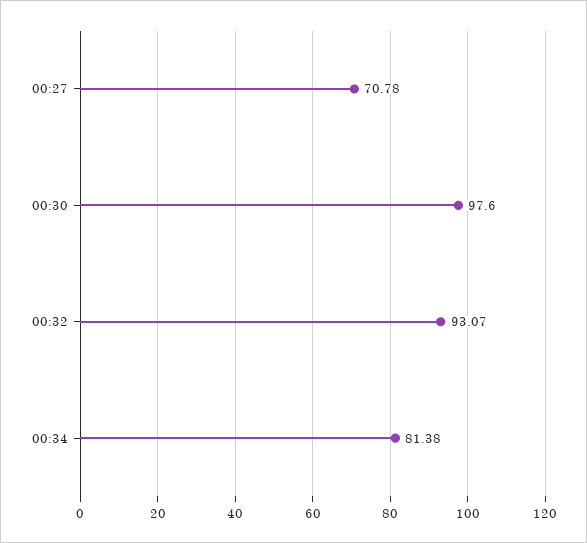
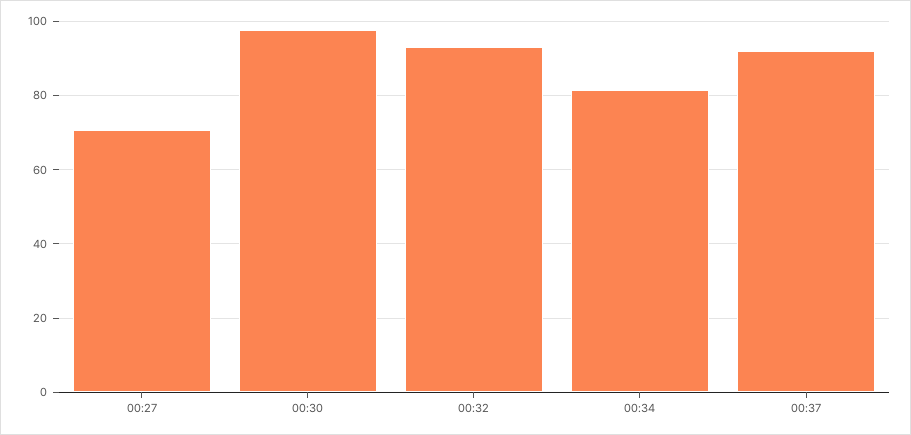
00:37: none -> 92

